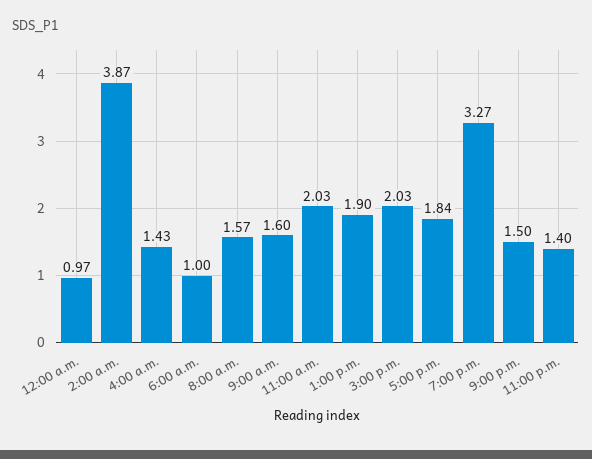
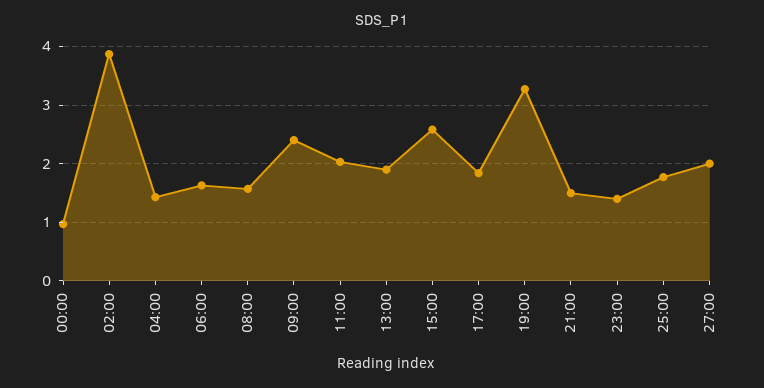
6:00 a.m.: 1 -> 1.6
9:00 a.m.: 1.6 -> 2.4
3:00 p.m.: 2.03 -> 2.6
25:00: none -> 1.8
27:00: none -> 2

